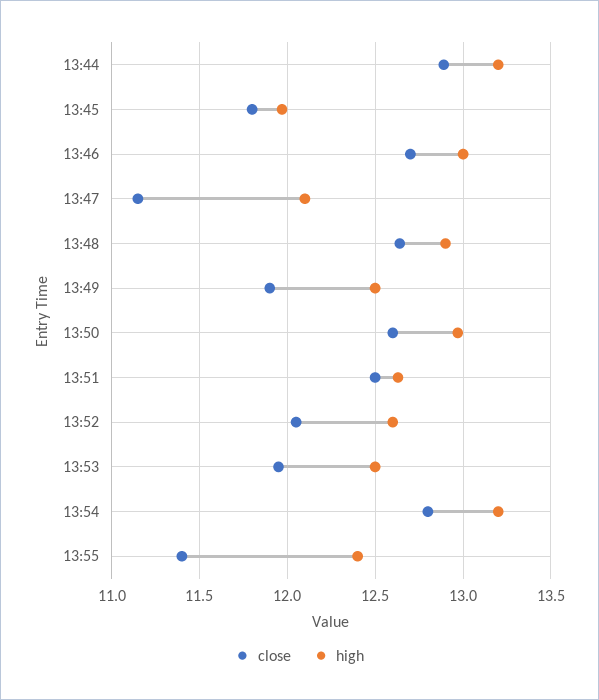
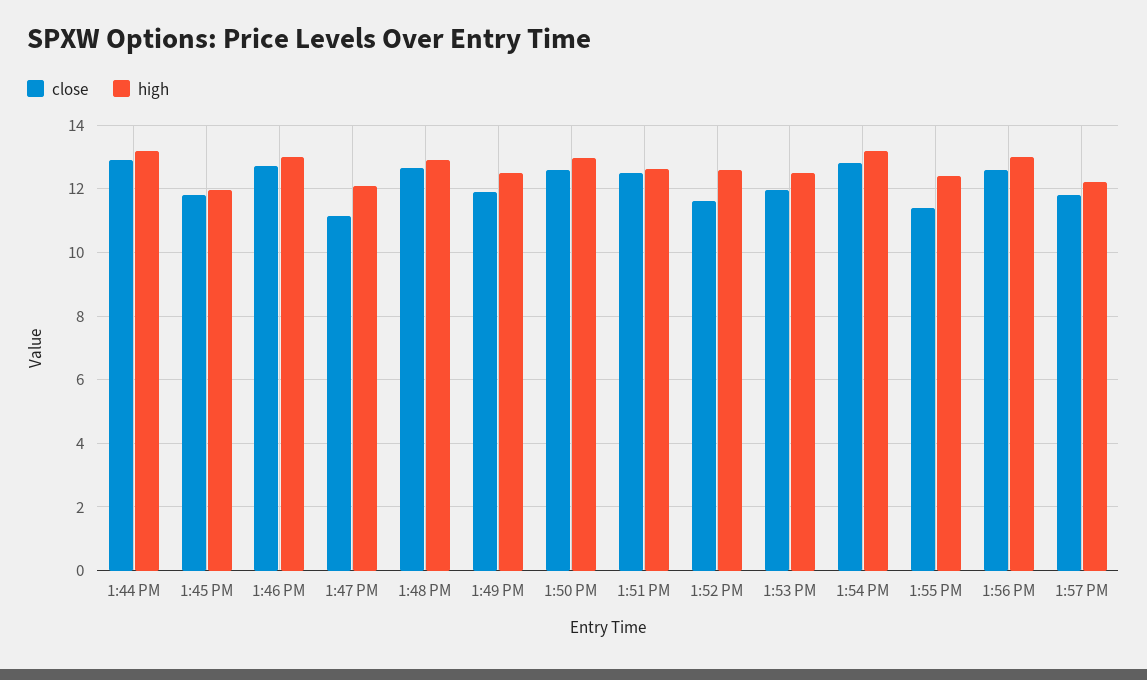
close, 13:52: 12.05 -> 11.6
close, 1:56 PM: none -> 12.6
high, 1:56 PM: none -> 13
close, 1:57 PM: none -> 11.8
high, 1:57 PM: none -> 12.2

